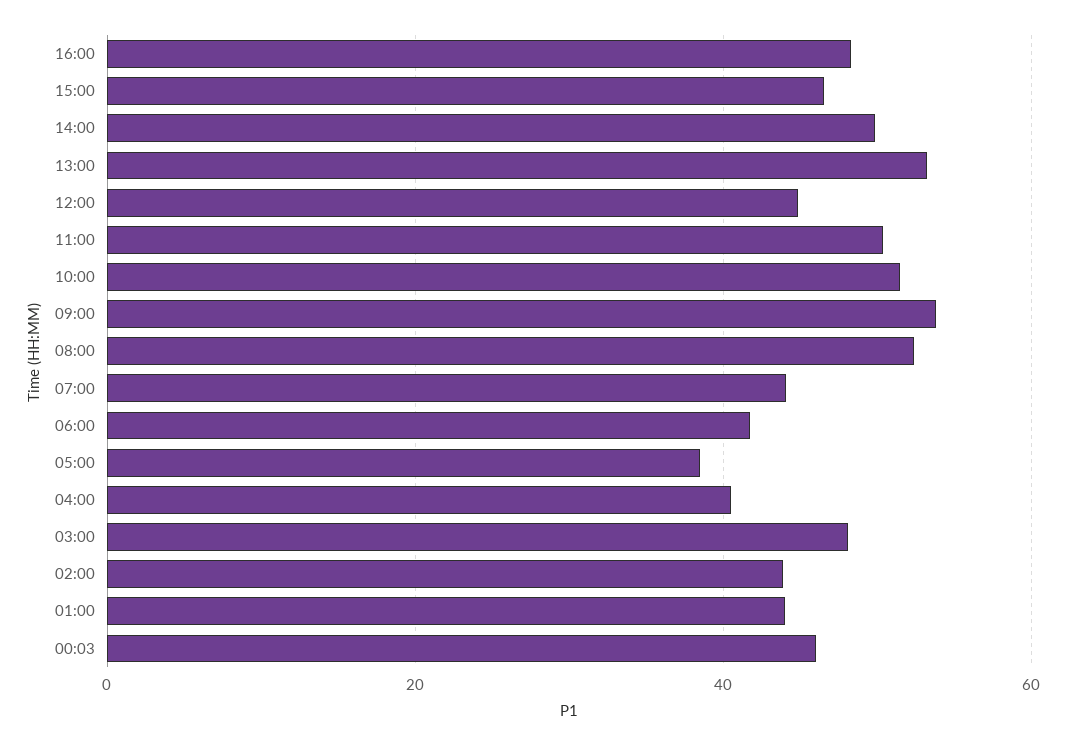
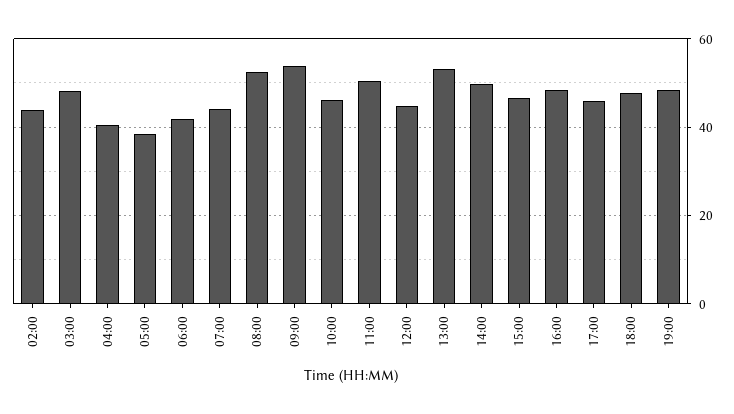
10:00: 52 -> 46
01:00: 44 -> none
00:03: 46 -> none
17:00: none -> 46
18:00: none -> 48
19:00: none -> 48

